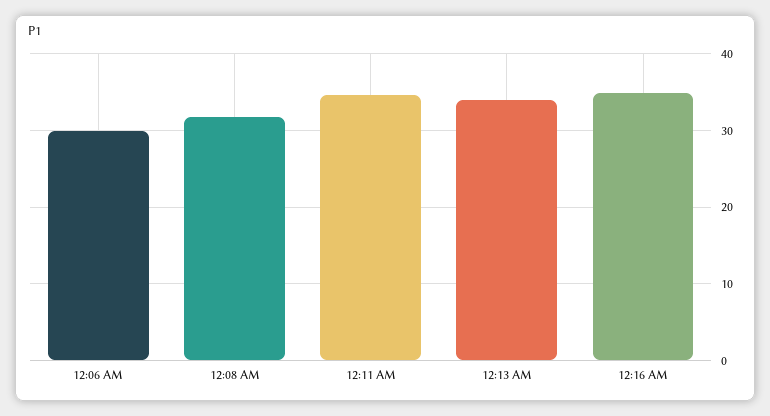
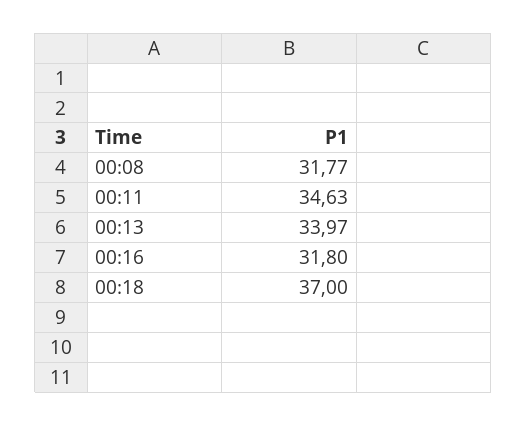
12:06 AM: 30 -> none
12:16 AM: 35 -> 31.8
00:18: none -> 37

